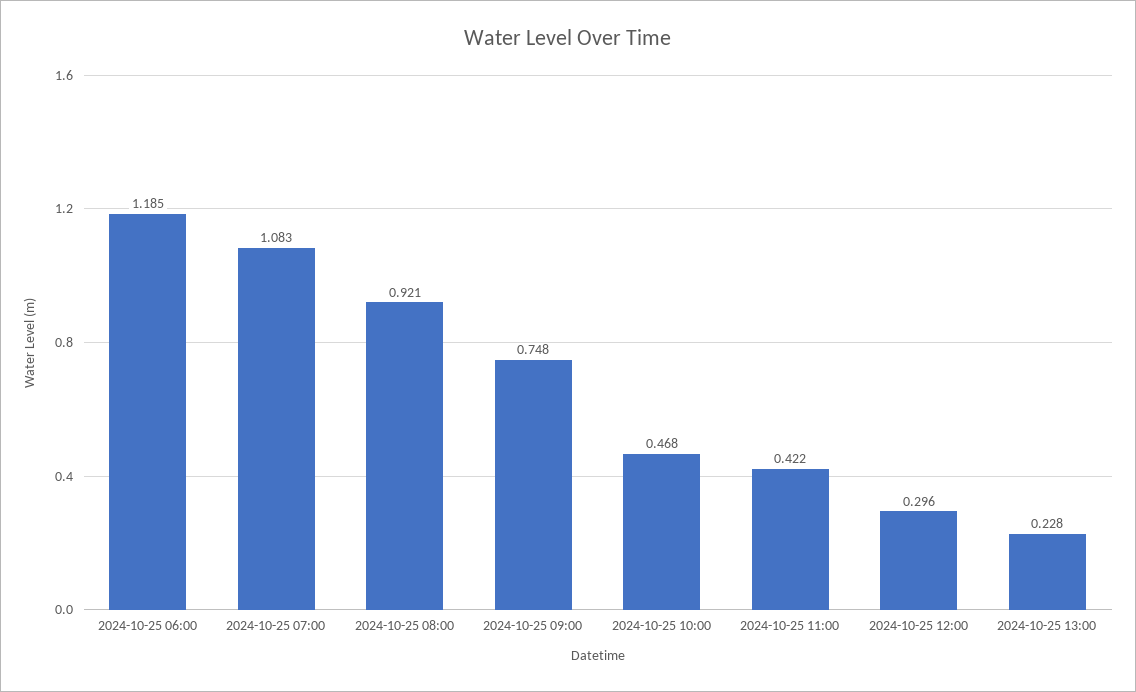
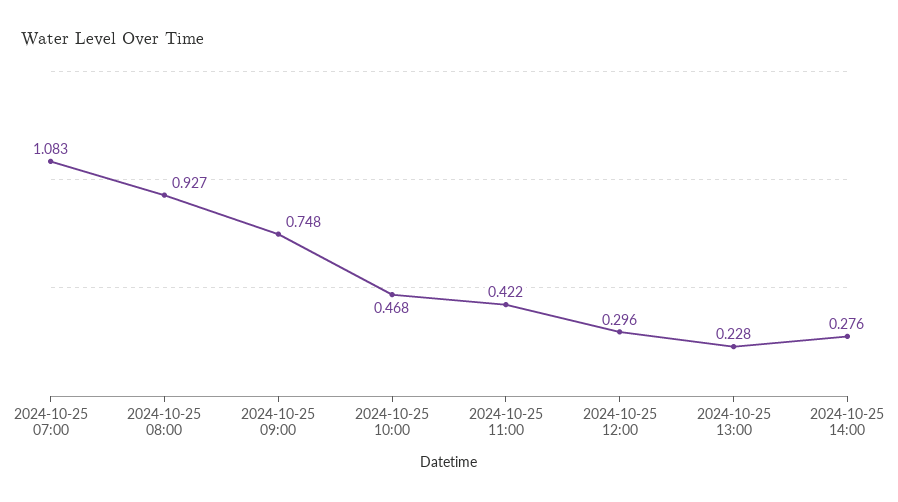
2024-10-25 06:00: 1.185 -> none
2024-10-25 08:00: 0.921 -> 0.927
2024-10-25 14:00: none -> 0.276

